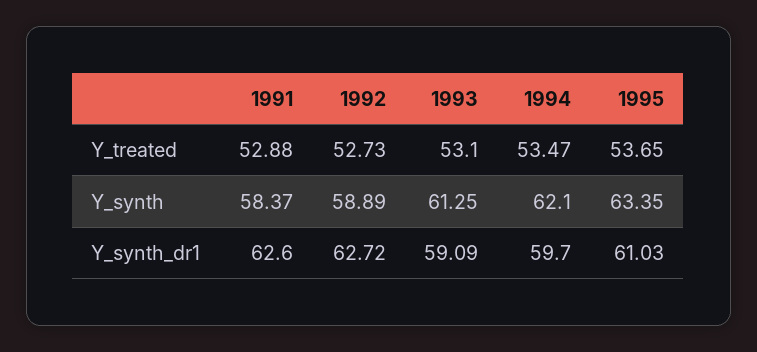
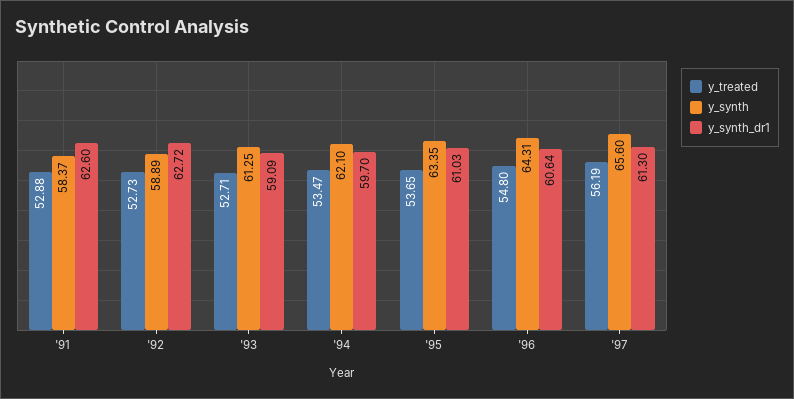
Y_treated, 1993: 53.1 -> 52.71
Y_treated, '96: none -> 54.8
Y_synth, '96: none -> 64.31
Y_synth_dr1, '96: none -> 60.64
Y_treated, '97: none -> 56.19
Y_synth, '97: none -> 65.6
Y_synth_dr1, '97: none -> 61.3

